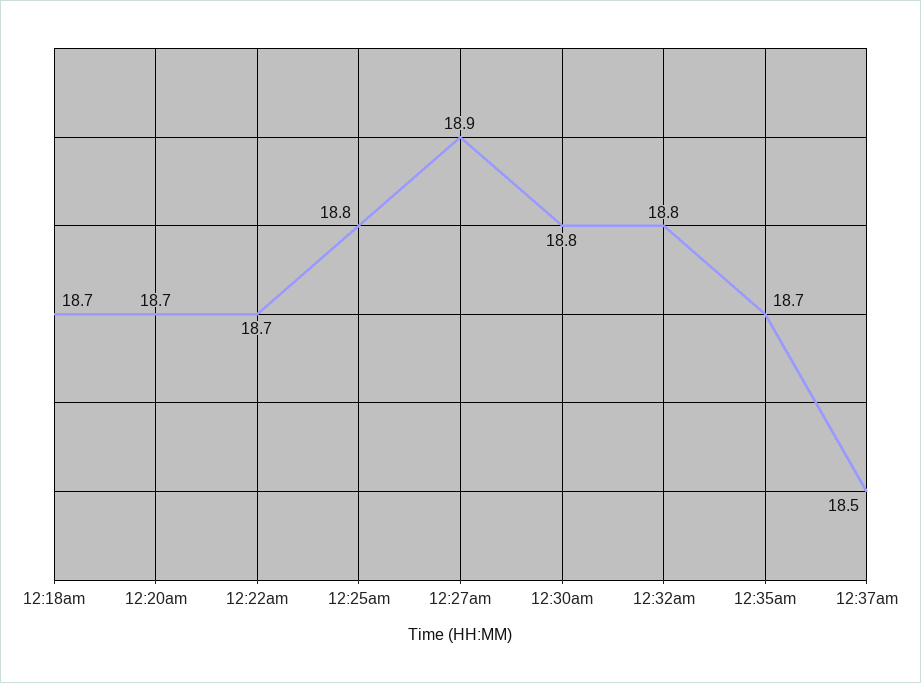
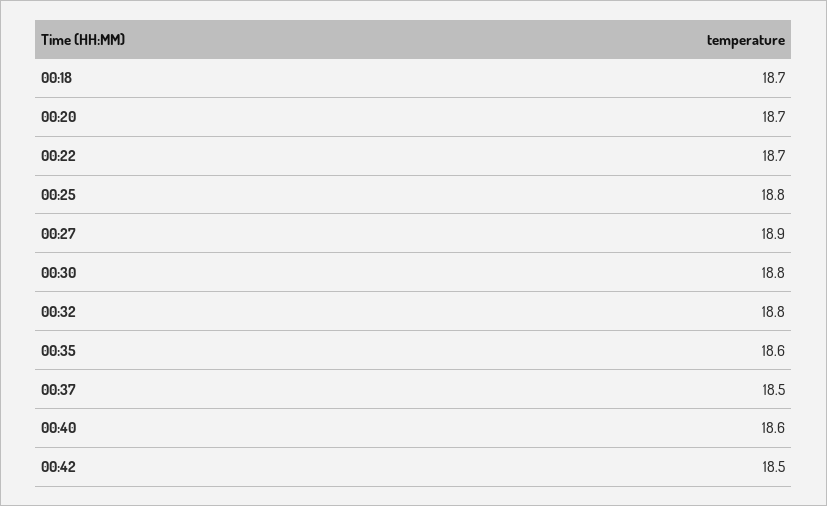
12:35am: 18.7 -> 18.6
00:40: none -> 18.6
00:42: none -> 18.5

